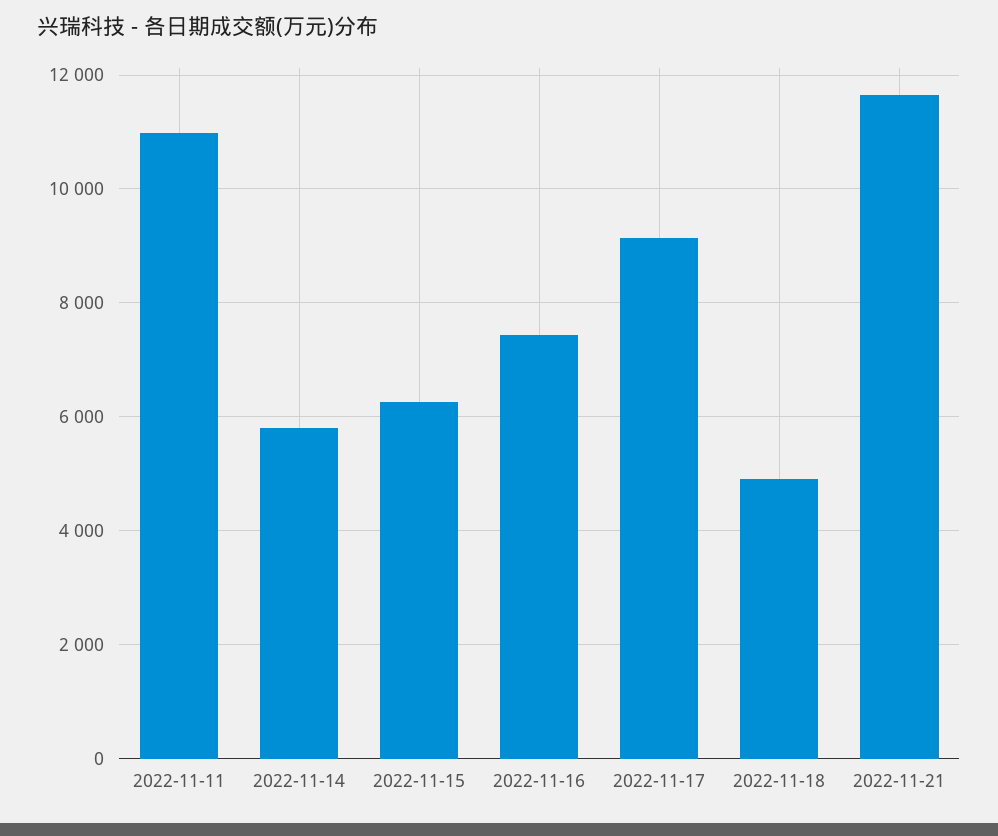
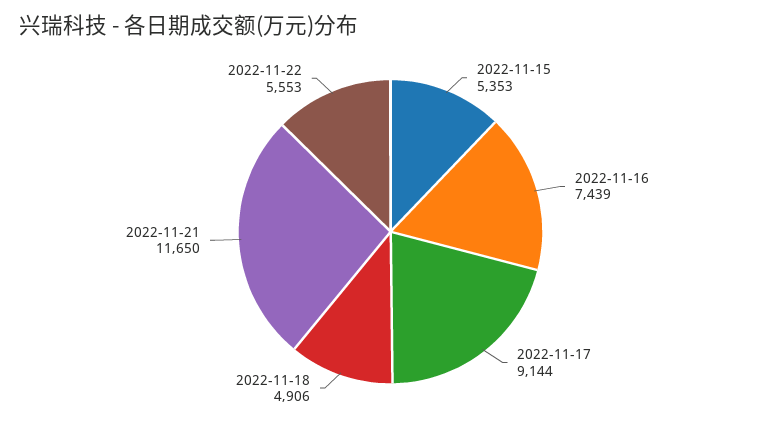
2022-11-11: 11000 -> none
2022-11-14: 5800 -> none
2022-11-15: 6200 -> 5353
2022-11-22: none -> 5553

